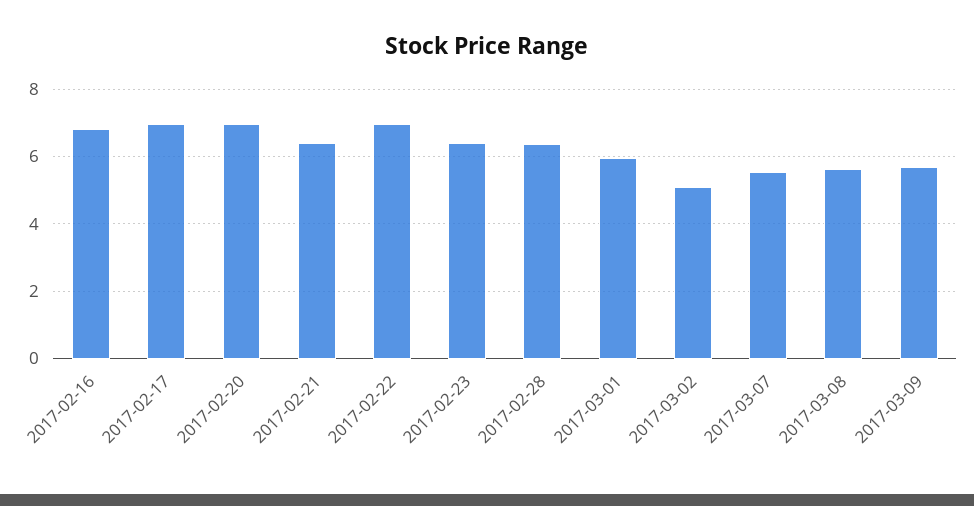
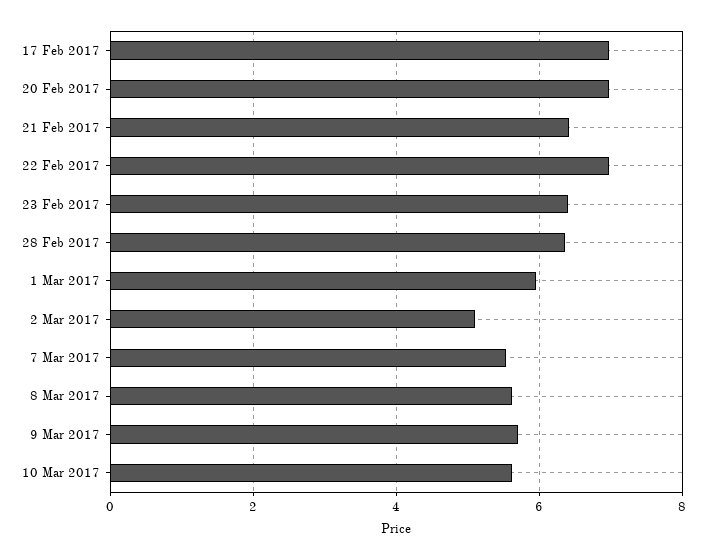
2017-02-16: 6.8 -> none
10 Mar 2017: none -> 5.6

